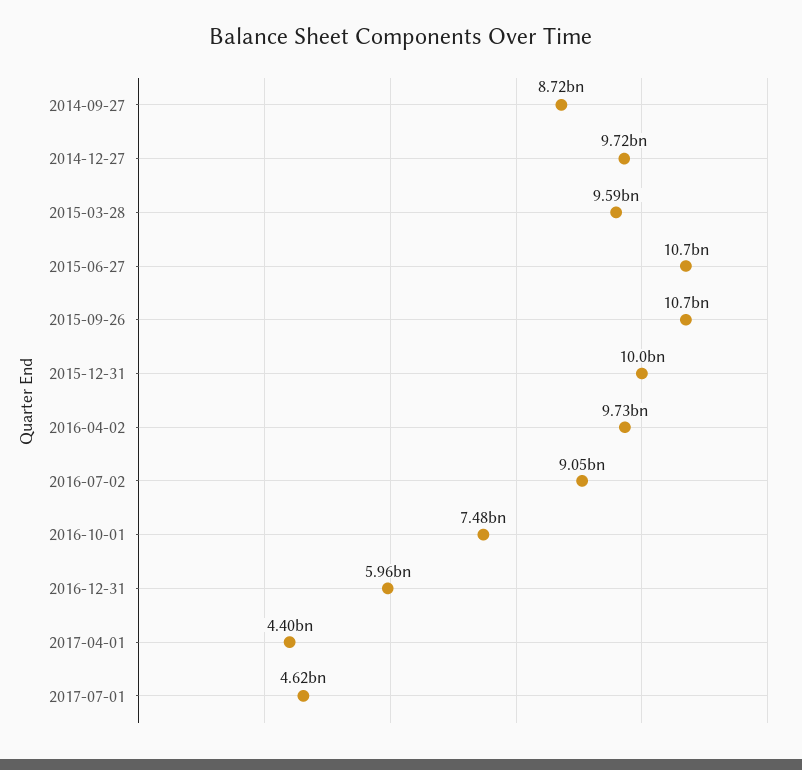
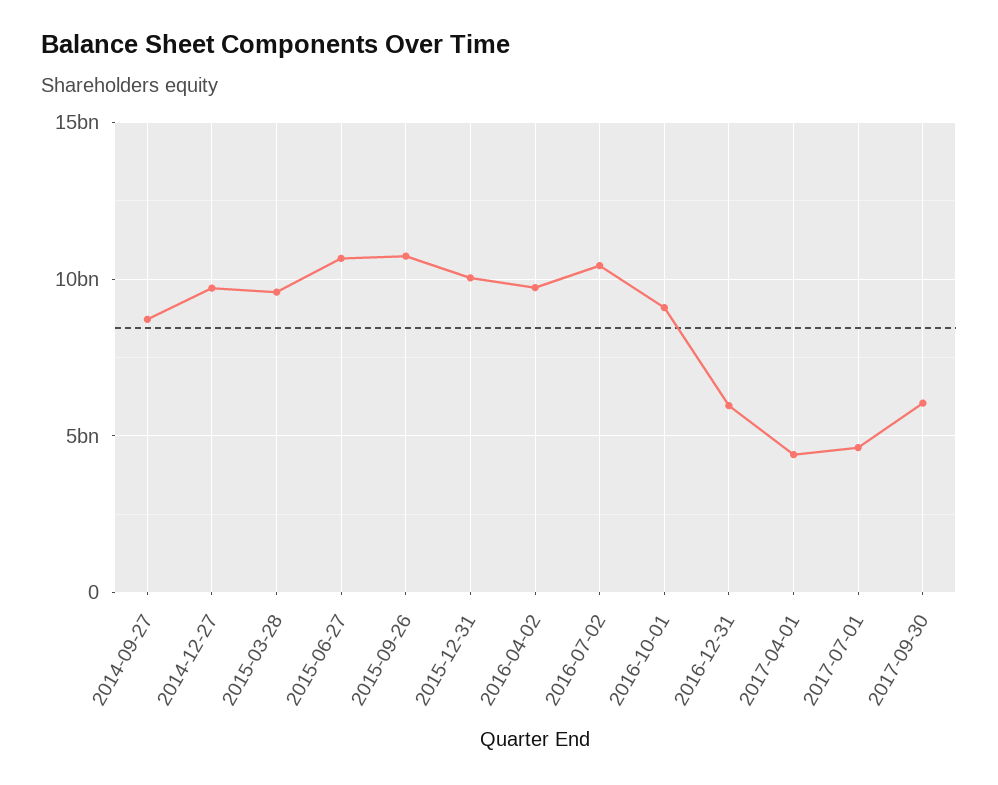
2016-07-02: 9050000000 -> 10500000000
2016-10-01: 7480000000 -> 9000000000
2017-09-30: none -> 6000000000

